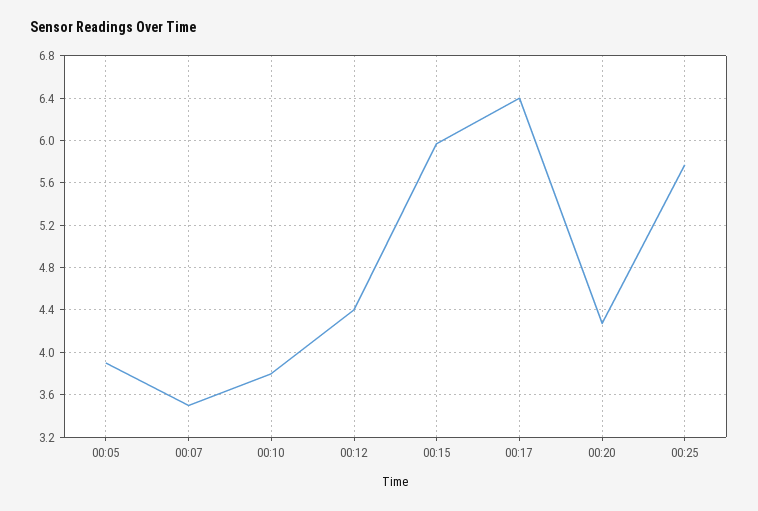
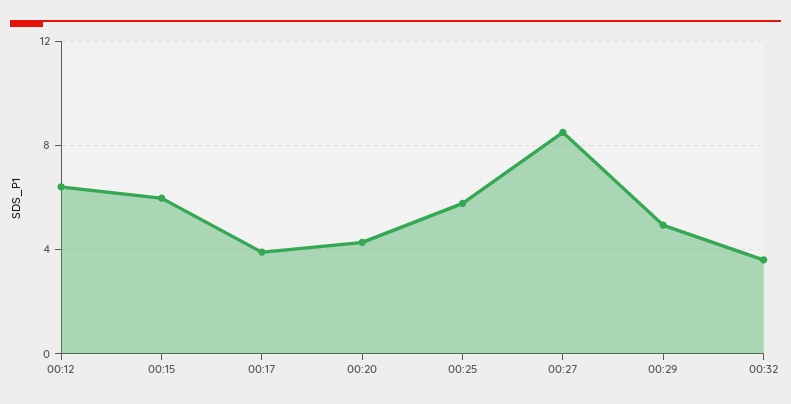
00:05: 3.9 -> none
00:07: 3.5 -> none
00:10: 3.8 -> none
00:12: 4.4 -> 6.5
00:17: 6.4 -> 4
00:27: none -> 8.5
00:29: none -> 5
00:32: none -> 3.5

